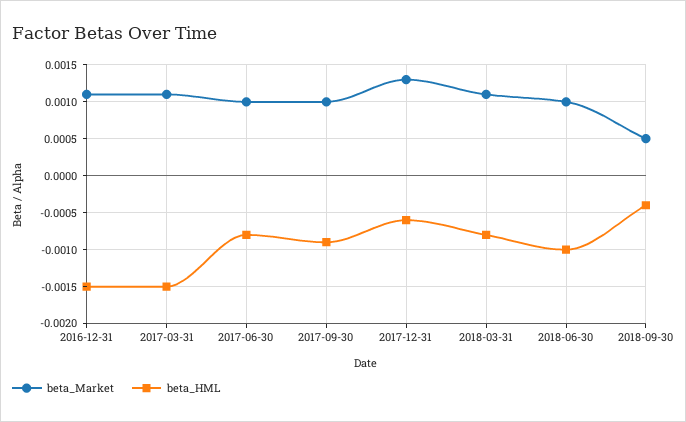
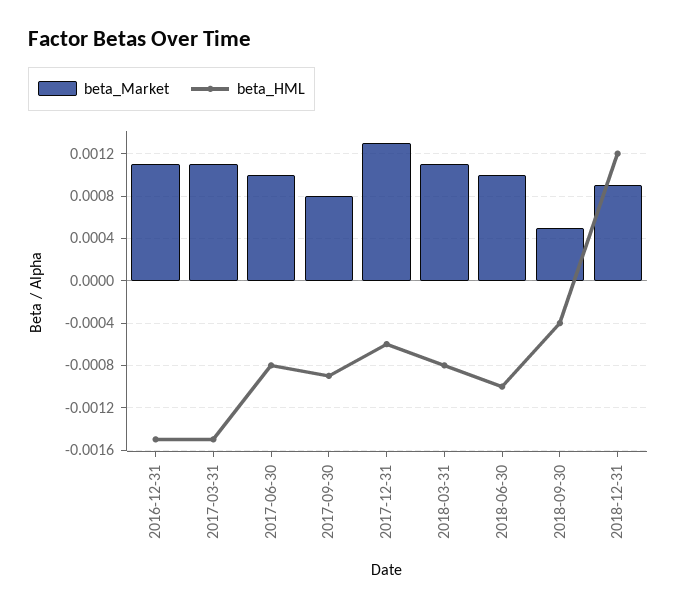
beta_Market, 2017-09-30: 0.001 -> 0.0008
beta_Market, 2018-12-31: none -> 0.0009
beta_HML, 2018-12-31: none -> 0.0012

